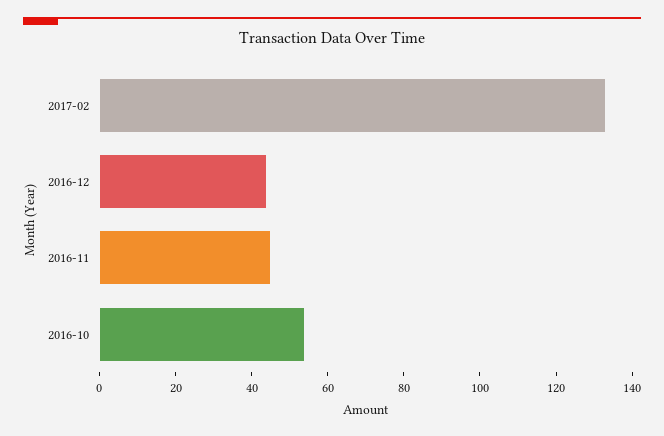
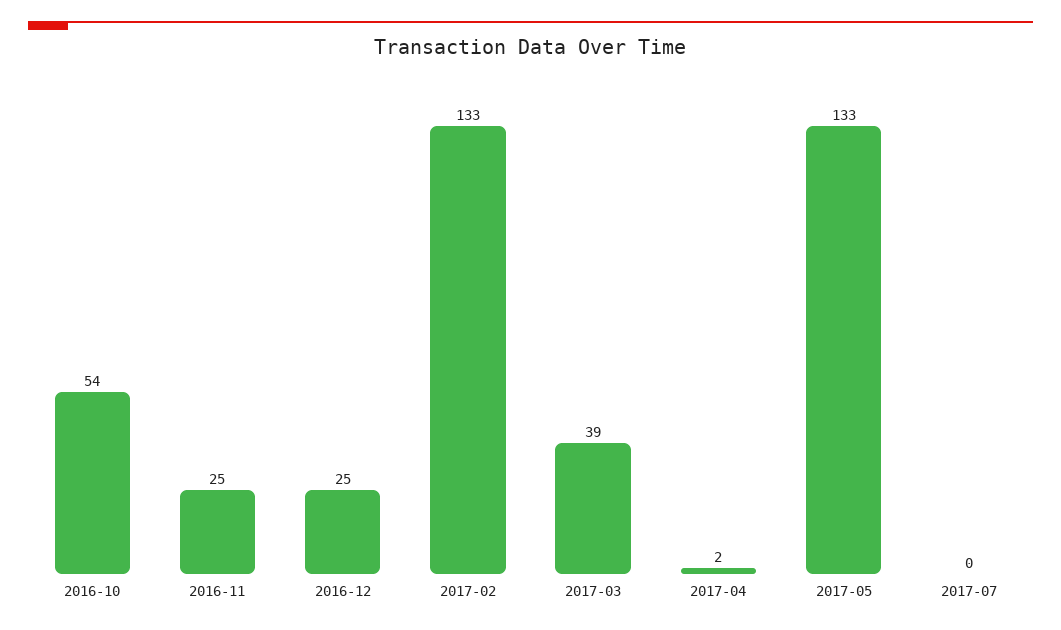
2016-12: 45 -> 25
2016-11: 45 -> 25
2017-03: none -> 39
2017-04: none -> 2
2017-05: none -> 133
2017-07: none -> 0

